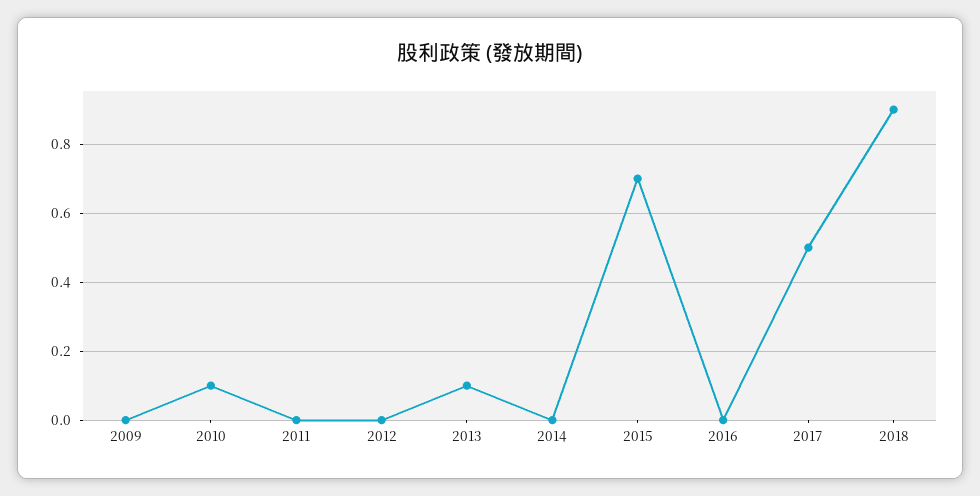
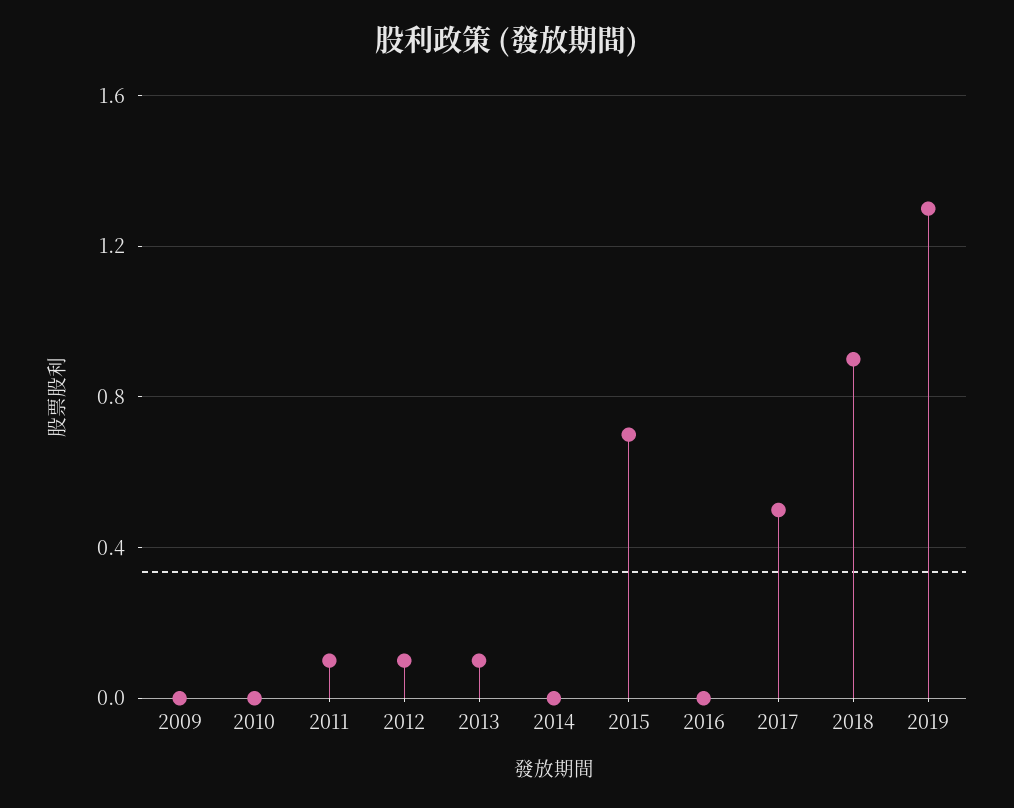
2010: 0.1 -> 0
2011: 0 -> 0.1
2012: 0 -> 0.1
2019: none -> 1.3

